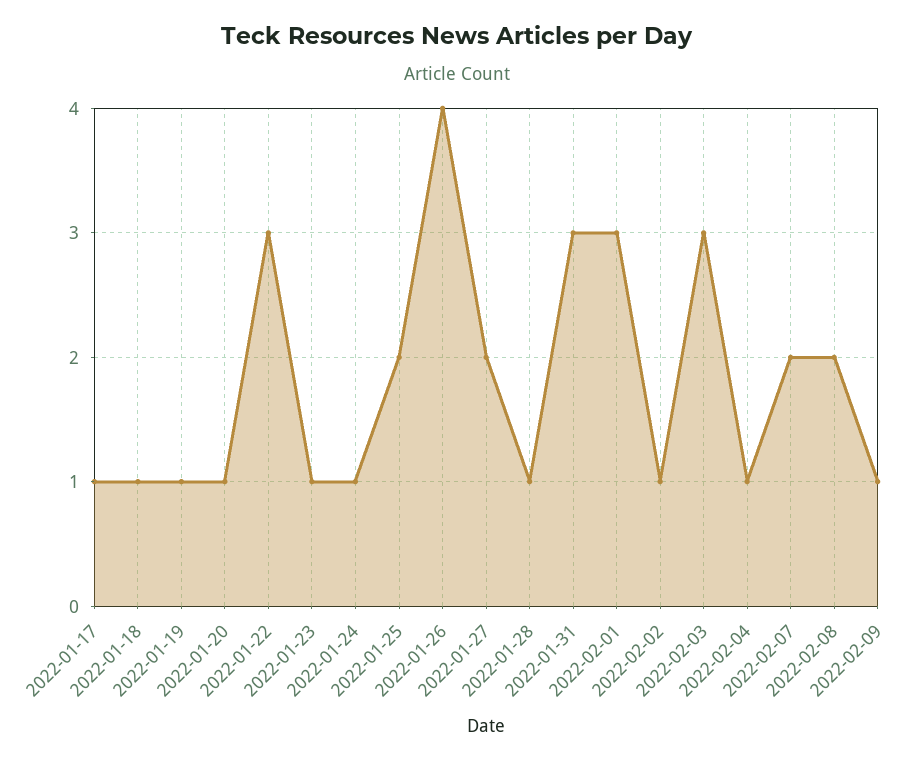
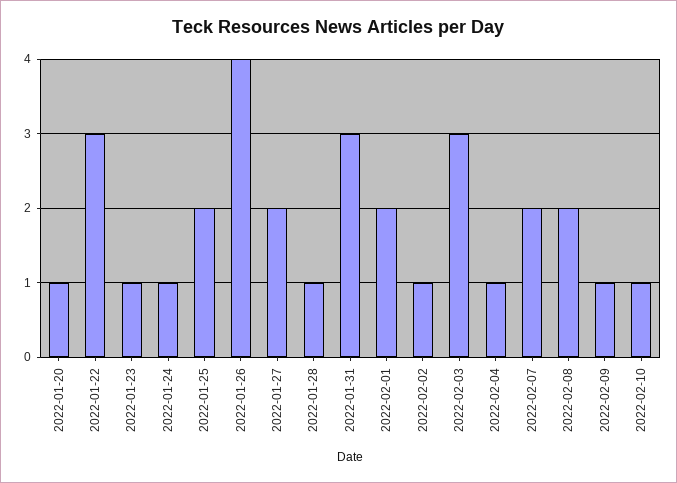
2022-01-17: 1 -> none
2022-01-18: 1 -> none
2022-01-19: 1 -> none
2022-02-01: 3 -> 2
2022-02-10: none -> 1

